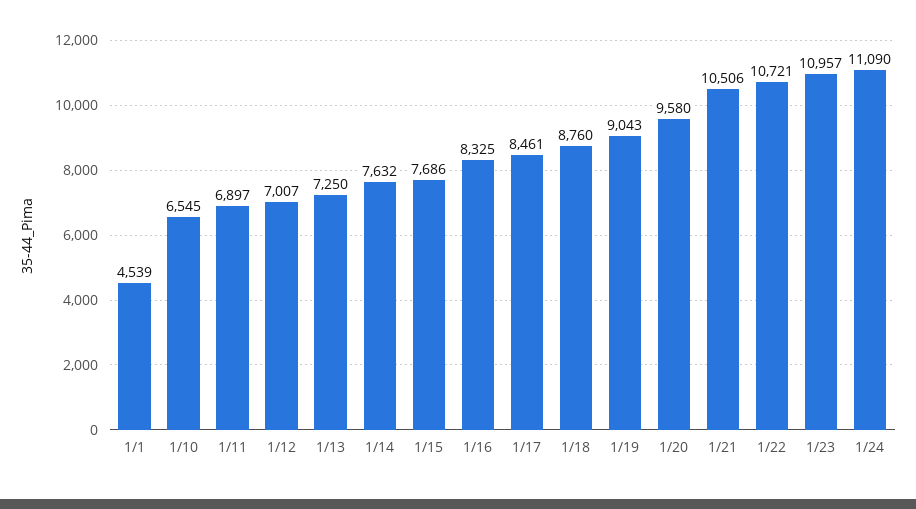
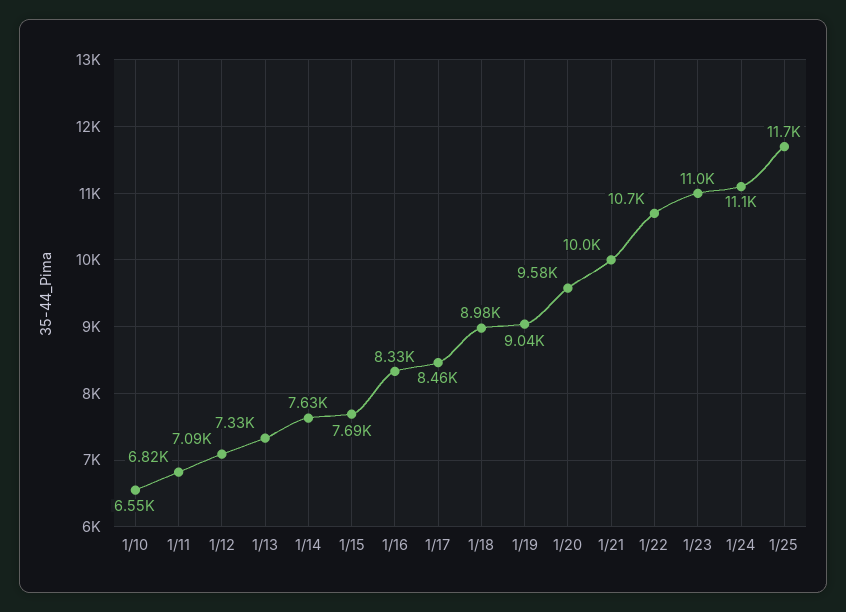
1/1: 4539 -> none
1/11: 6897 -> 6820
1/12: 7007 -> 7090
1/13: 7250 -> 7330
1/18: 8760 -> 8980
1/21: 10506 -> 10000
1/25: none -> 11700

